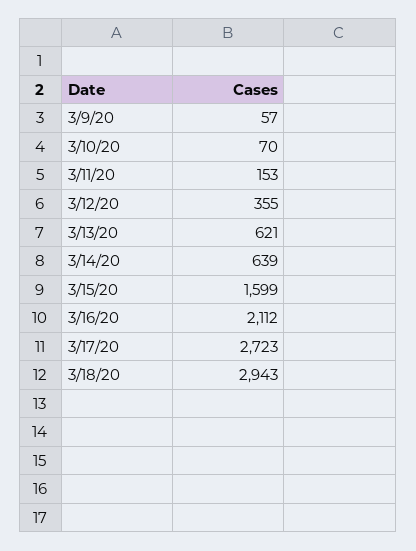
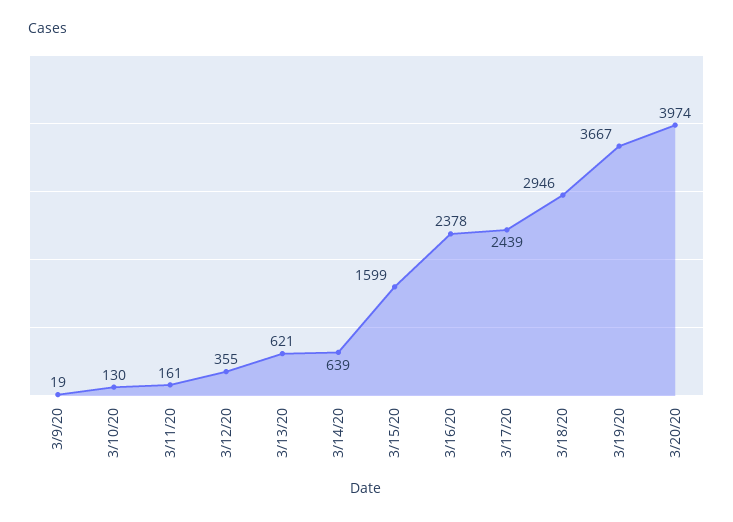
3/9/20: 57 -> 19
3/10/20: 70 -> 130
3/11/20: 153 -> 161
3/16/20: 2112 -> 2378
3/17/20: 2723 -> 2439
3/18/20: 2943 -> 2946
3/19/20: none -> 3667
3/20/20: none -> 3974

